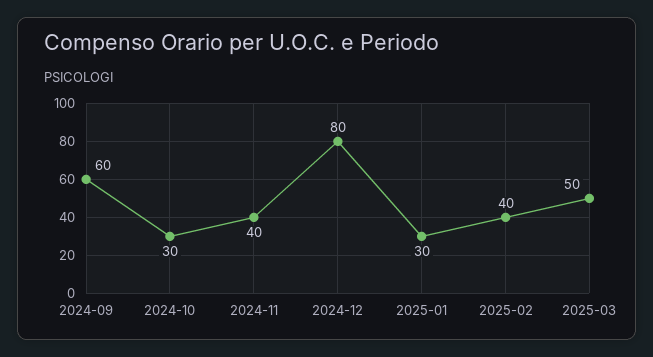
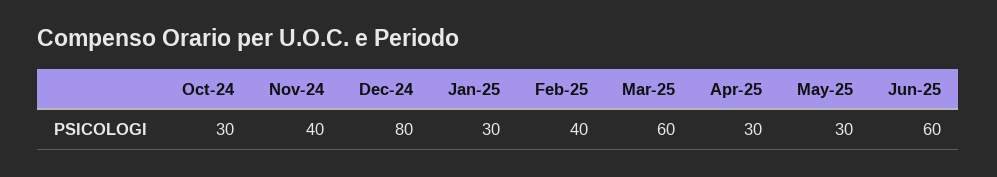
2024-09: 60 -> none
2025-03: 50 -> 60
Apr-25: none -> 30
May-25: none -> 30
Jun-25: none -> 60

